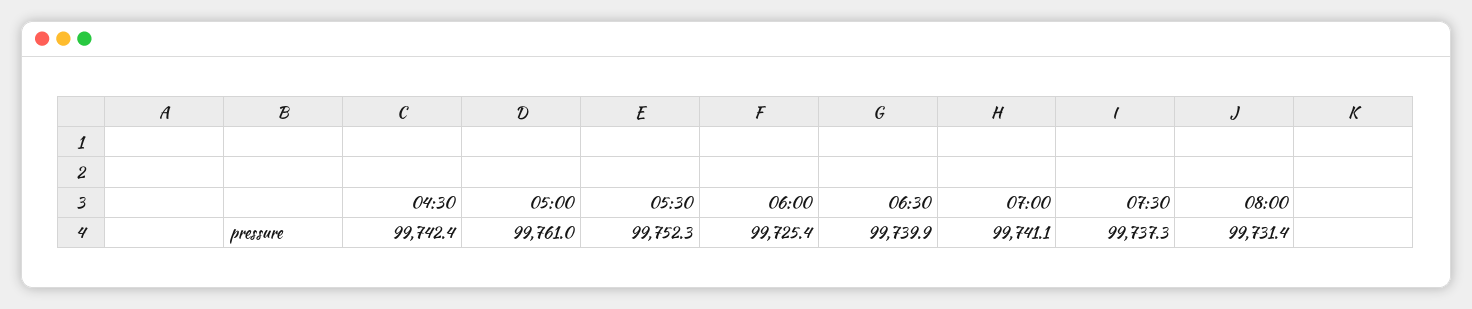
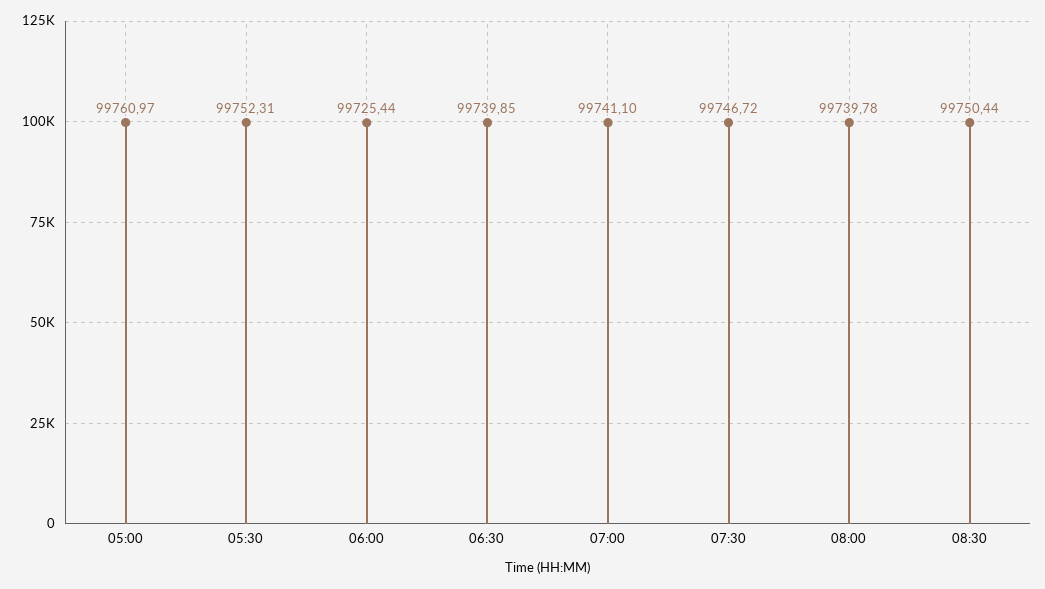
04:30: 99742.4 -> none
07:30: 99737.3 -> 99746.72
08:00: 99731.4 -> 99739.78
08:30: none -> 99750.44

